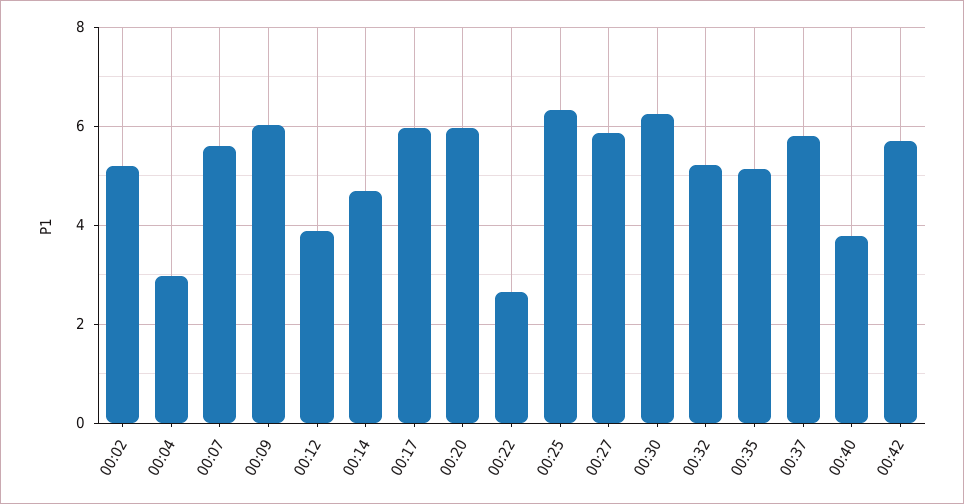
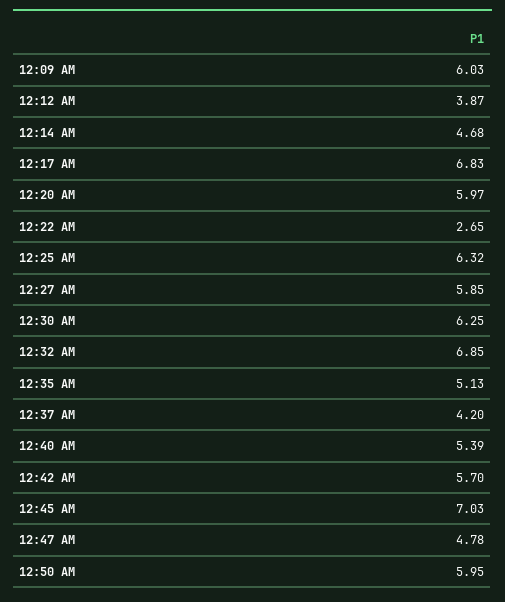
00:02: 5.2 -> none
00:04: 3 -> none
00:07: 5.6 -> none
00:17: 6 -> 6.83
00:32: 5.2 -> 6.85
00:37: 5.8 -> 4.2
00:40: 3.8 -> 5.39
12:45 AM: none -> 7.03
12:47 AM: none -> 4.78
12:50 AM: none -> 5.95

